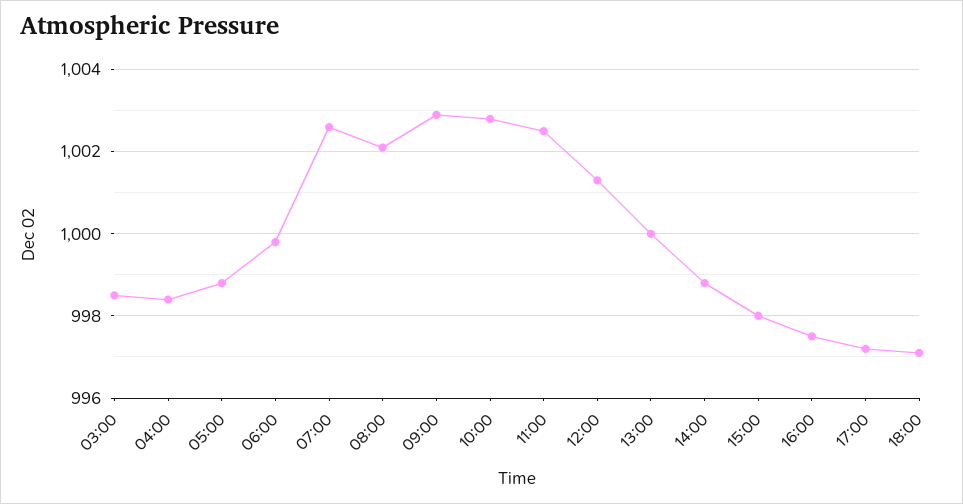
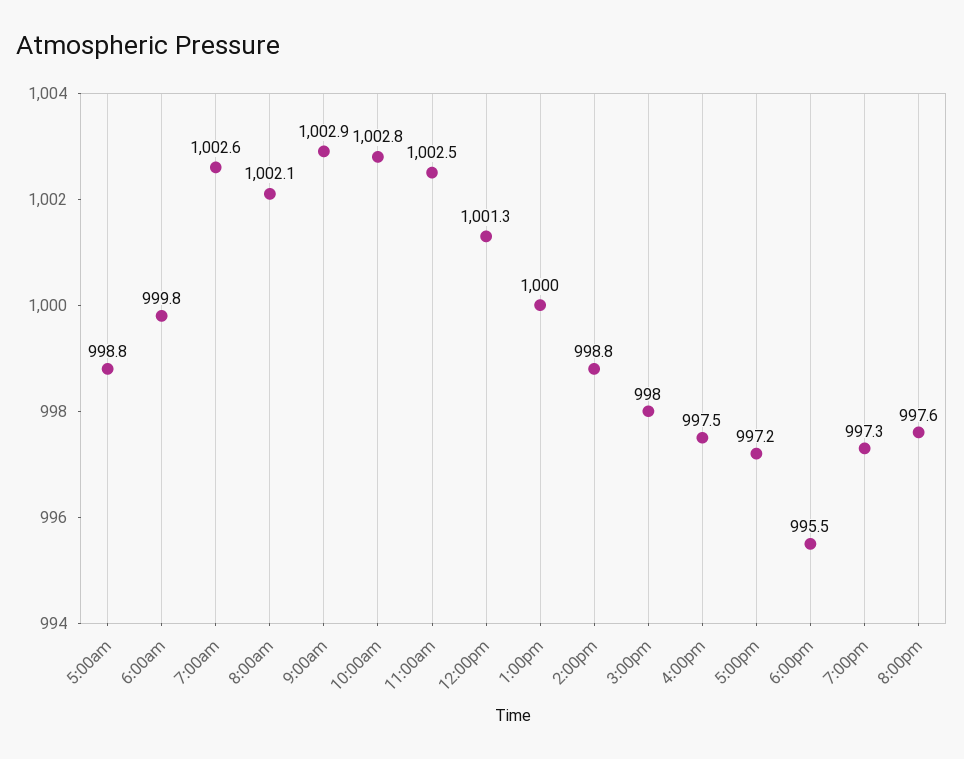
03:00: 998.5 -> none
04:00: 998.5 -> none
18:00: 997 -> 995.5
7:00pm: none -> 997.3
8:00pm: none -> 997.6

